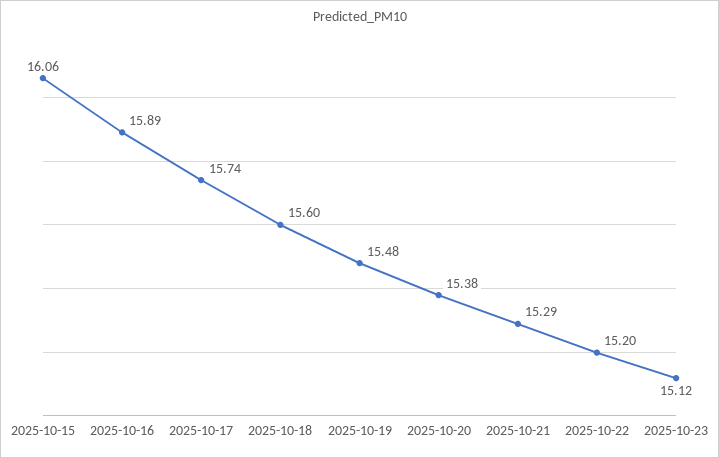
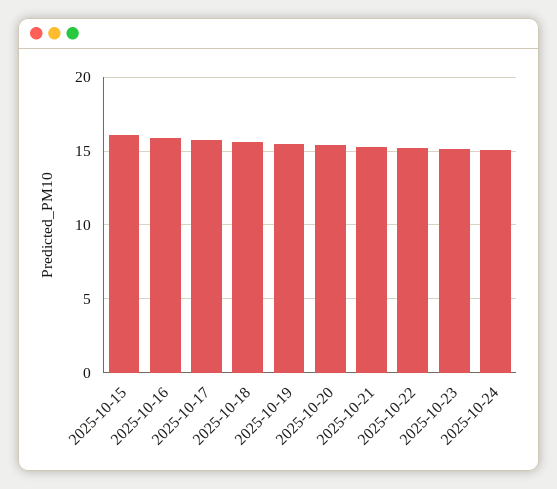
2025-10-24: none -> 15

